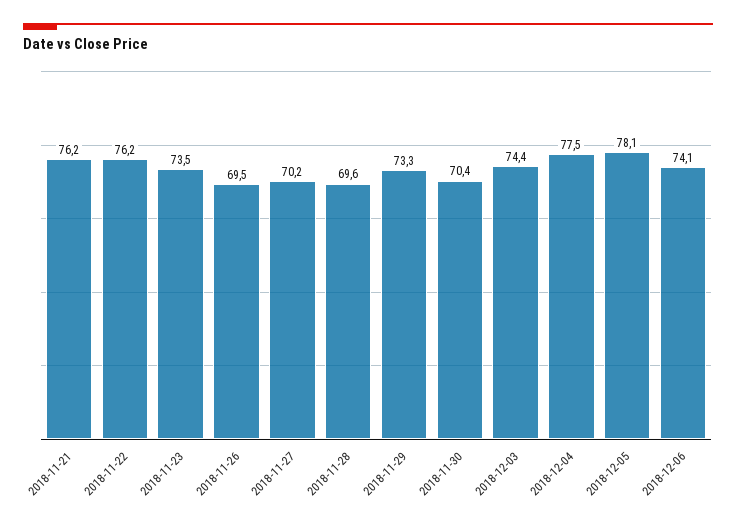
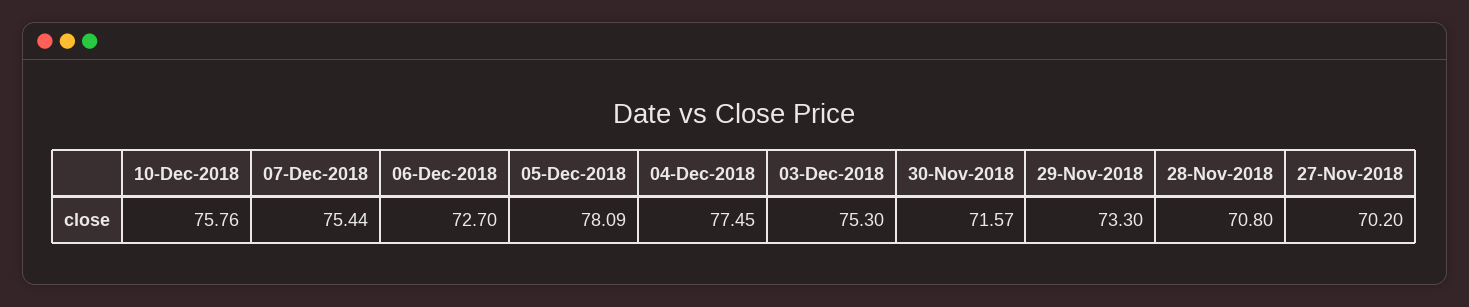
2018-11-21: 76.2 -> none
2018-11-22: 76.2 -> none
2018-11-23: 73.5 -> none
2018-11-26: 69.5 -> none
2018-11-28: 69.6 -> 70.8
2018-11-30: 70.4 -> 71.57
2018-12-03: 74.4 -> 75.3
2018-12-06: 74.1 -> 72.7
10-Dec-2018: none -> 75.76
07-Dec-2018: none -> 75.44

